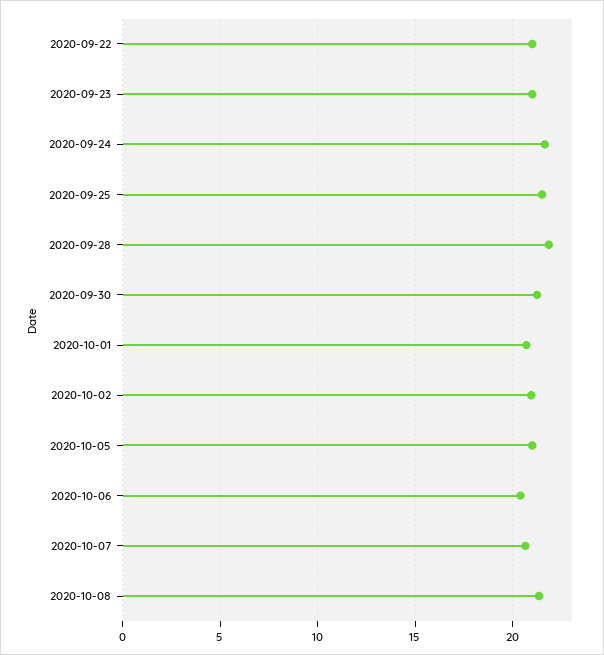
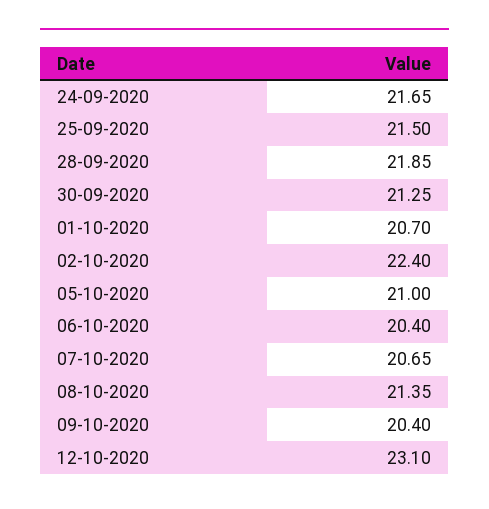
2020-09-22: 21 -> none
2020-09-23: 21 -> none
2020-10-02: 21 -> 22.4
09-10-2020: none -> 20.4
12-10-2020: none -> 23.1

